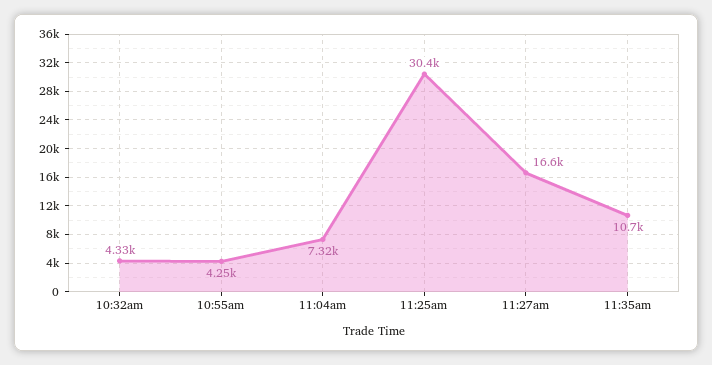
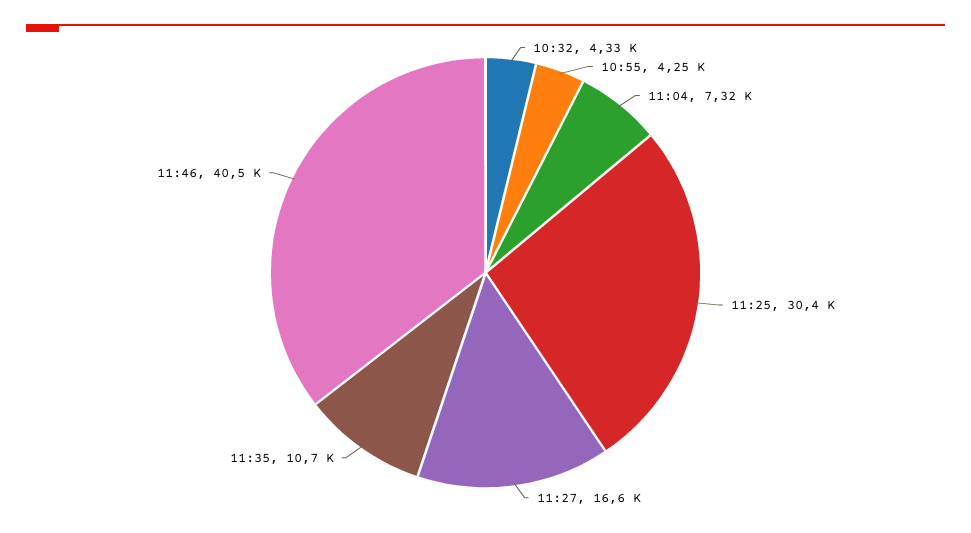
11:46: none -> 40500

